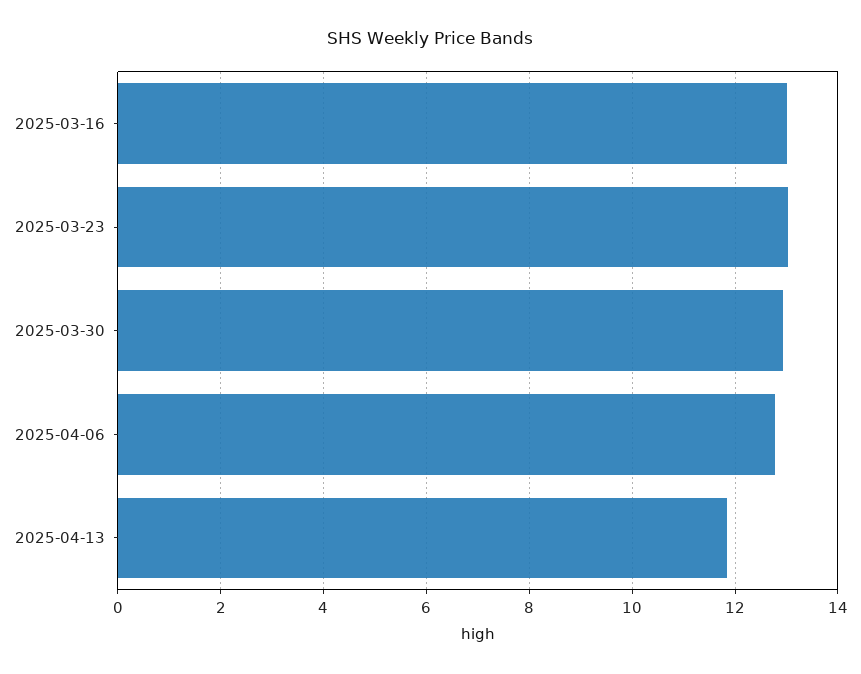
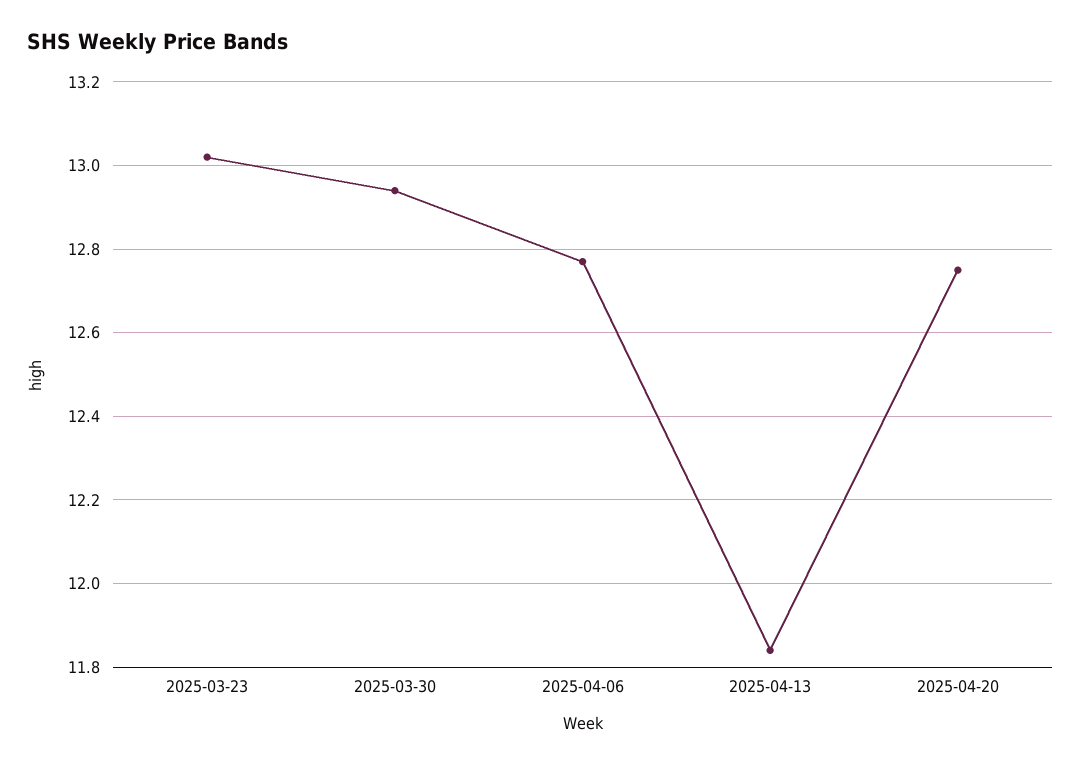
2025-03-16: 13 -> none
2025-04-20: none -> 12.75

